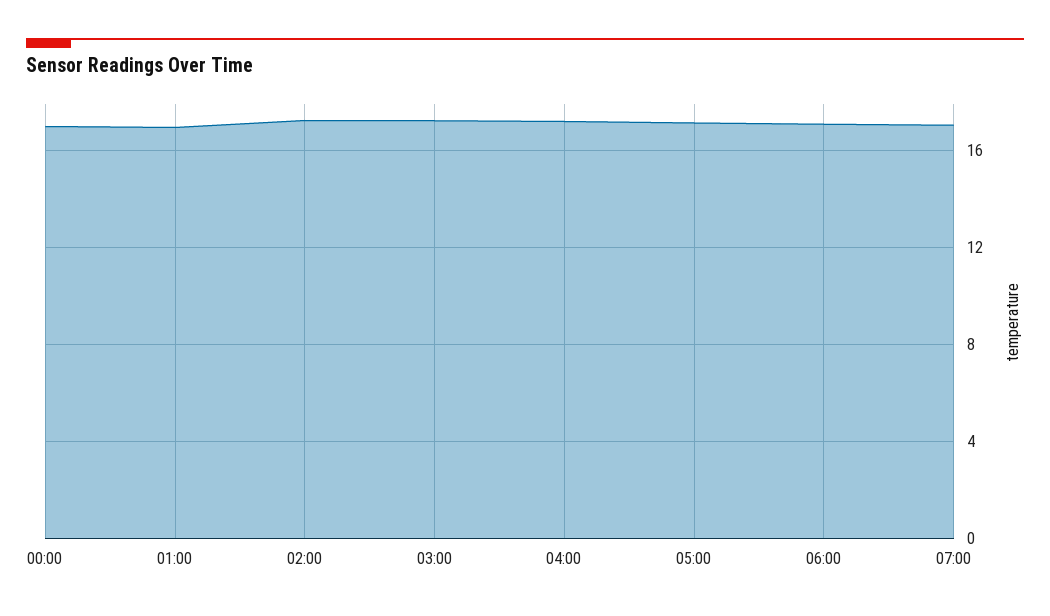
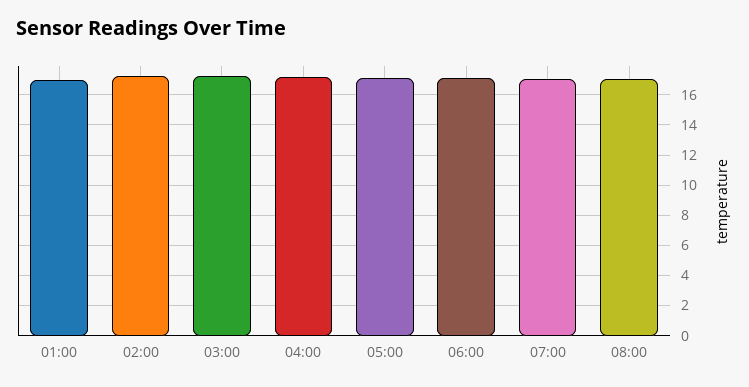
00:00: 17 -> none
08:00: none -> 17

